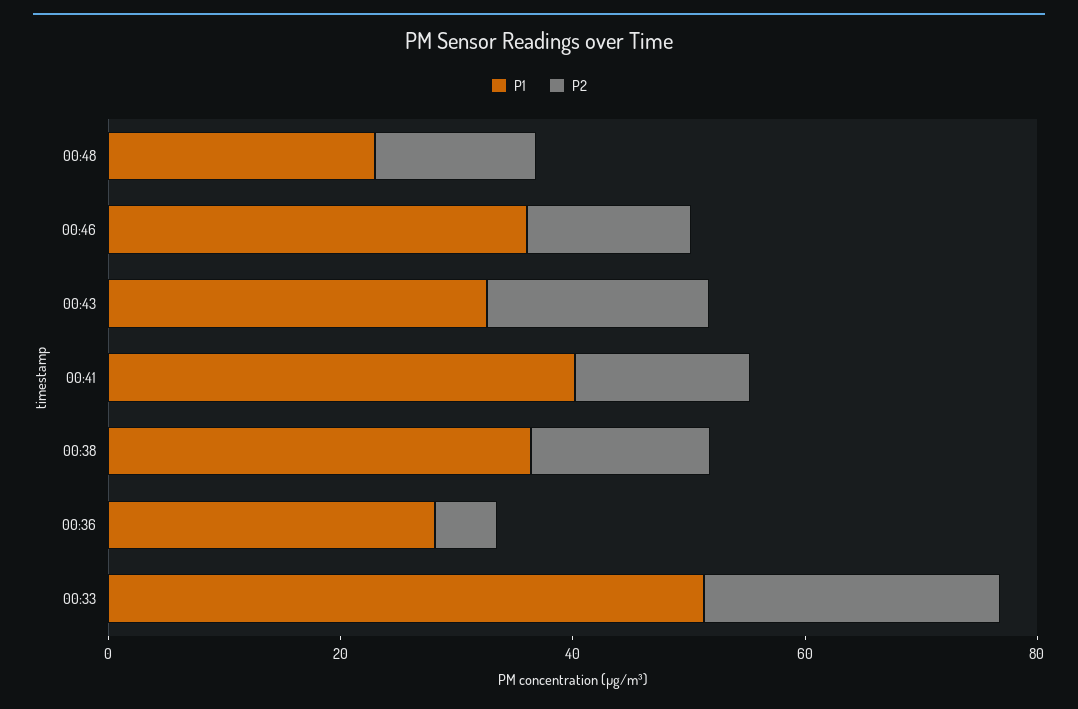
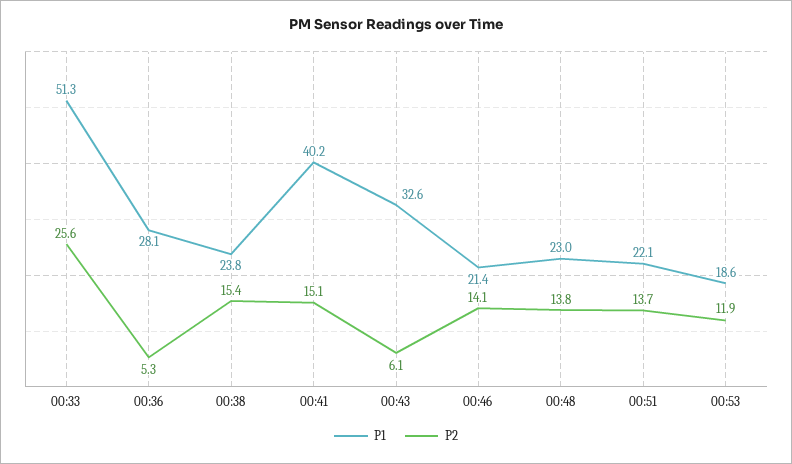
P1, 00:46: 35 -> 21.4
P2, 00:43: 20 -> 6.1
P1, 00:38: 35 -> 23.8
P1, 00:51: none -> 22.1
P2, 00:51: none -> 13.7
P1, 00:53: none -> 18.6
P2, 00:53: none -> 11.9

